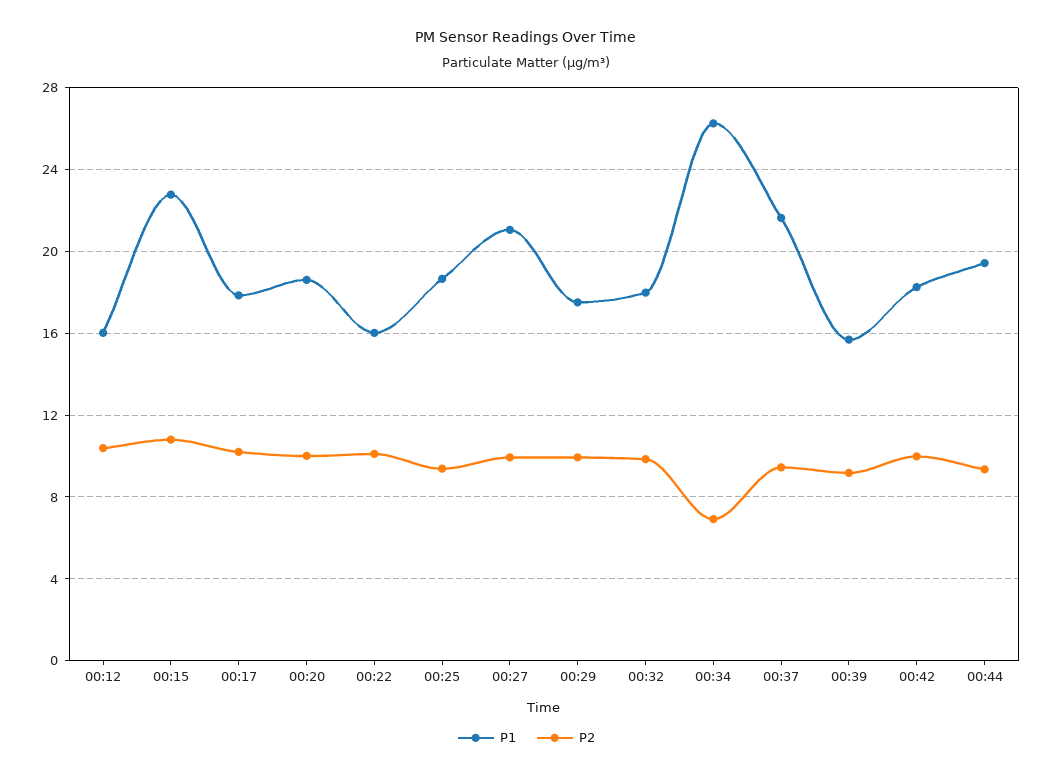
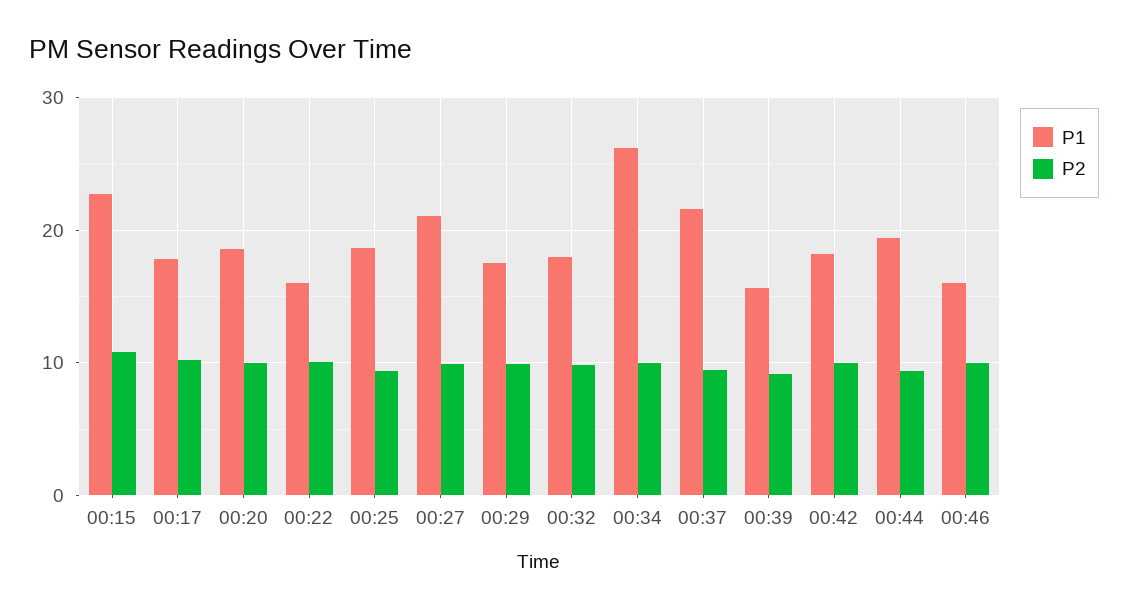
P1, 00:12: 16 -> none
P2, 00:12: 10.5 -> none
P2, 00:34: 7 -> 10
P1, 00:46: none -> 16
P2, 00:46: none -> 10

